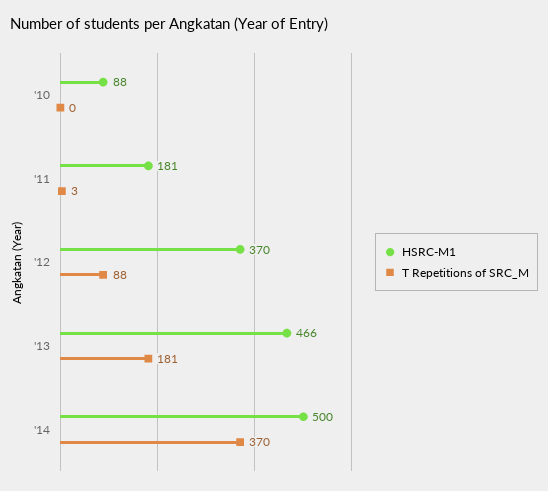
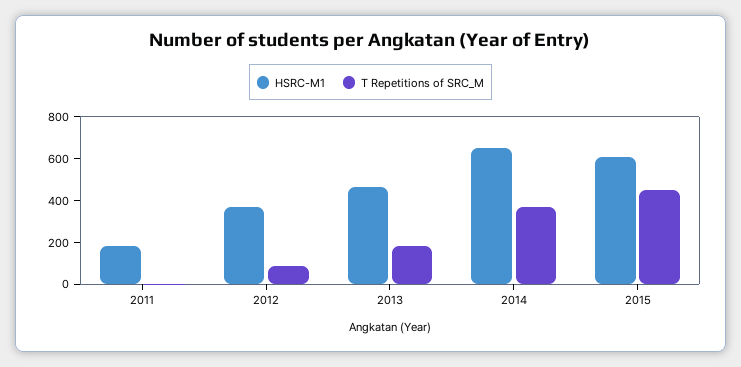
HSRC-M1, '10: 88 -> none
T Repetitions of SRC_M, '10: 0 -> none
HSRC-M1, '14: 500 -> 650
HSRC-M1, 2015: none -> 600
T Repetitions of SRC_M, 2015: none -> 450

